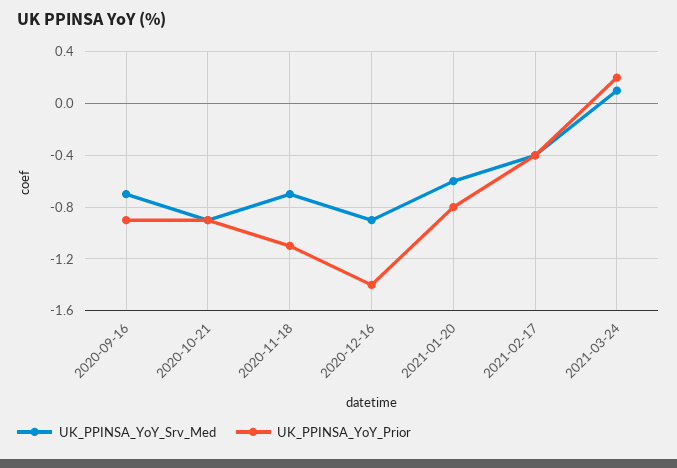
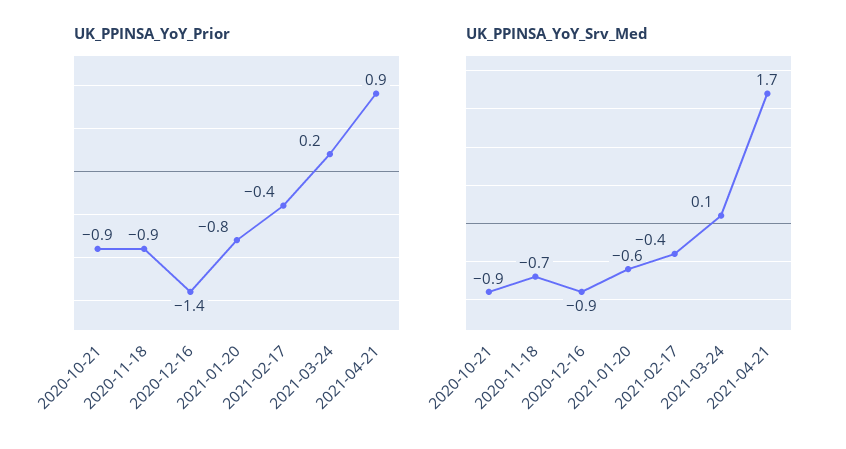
UK_PPINSA_YoY_Srv_Med, 2020-09-16: -0.7 -> none
UK_PPINSA_YoY_Prior, 2020-09-16: -0.9 -> none
UK_PPINSA_YoY_Prior, 2020-11-18: -1.1 -> -0.9
UK_PPINSA_YoY_Prior, 2021-04-21: none -> 0.9
UK_PPINSA_YoY_Srv_Med, 2021-04-21: none -> 1.7

